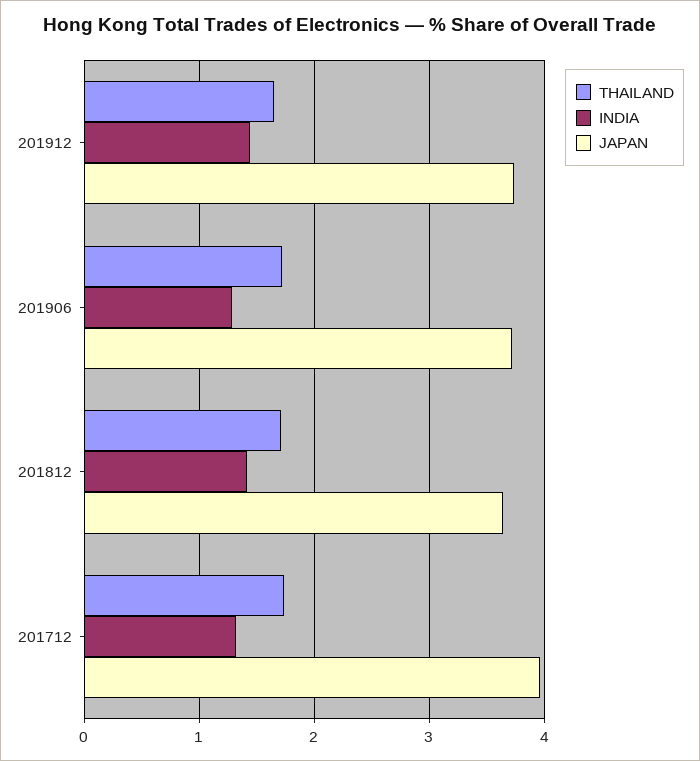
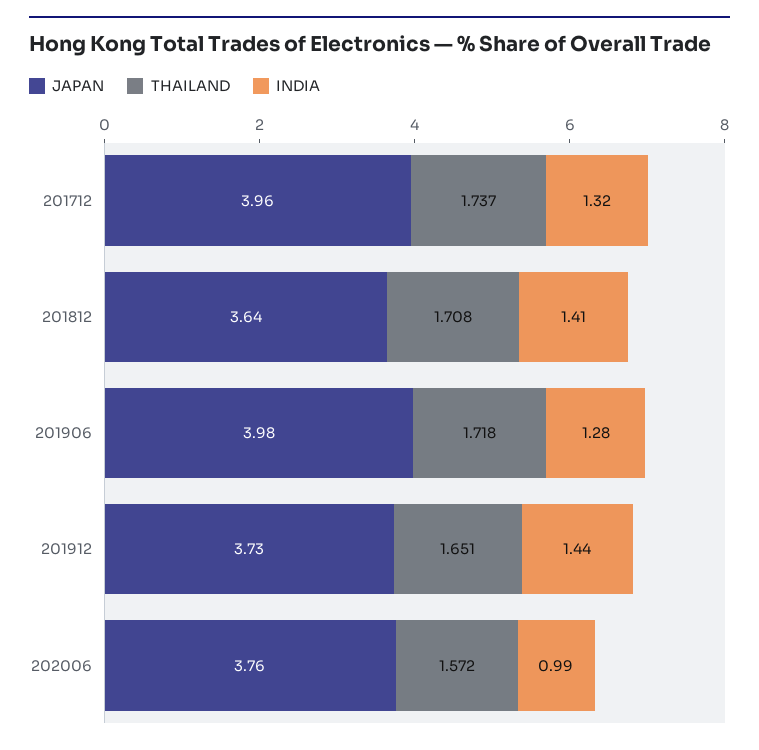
JAPAN, 201906: 3.7 -> 3.98
JAPAN, 202006: none -> 3.76
THAILAND, 202006: none -> 1.572
INDIA, 202006: none -> 0.99

